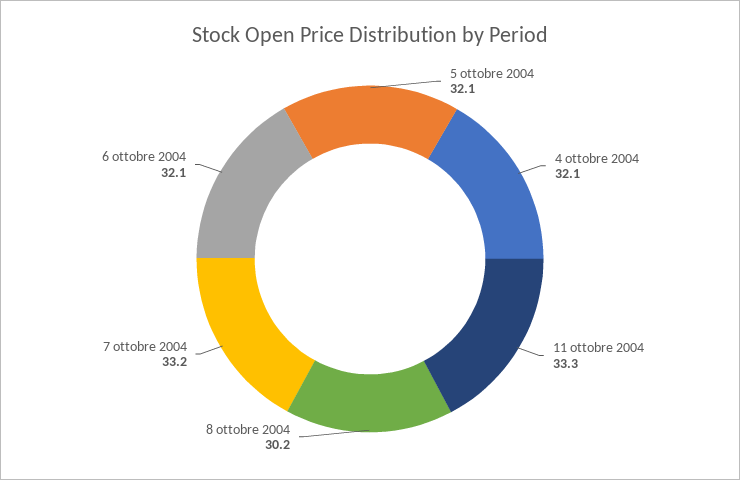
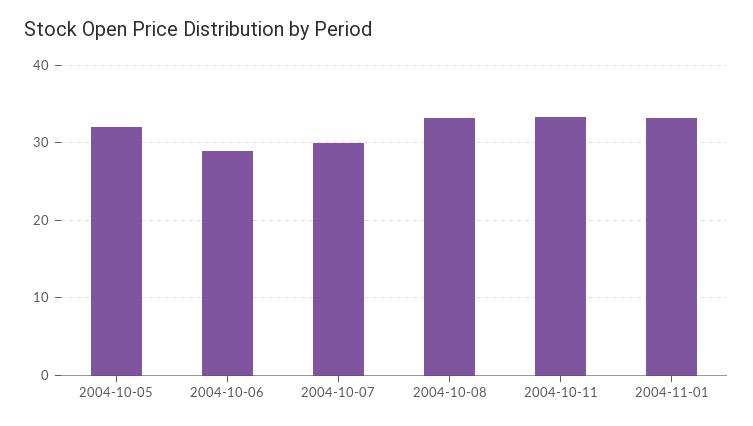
4 ottobre 2004: 32.1 -> none
8 ottobre 2004: 30.2 -> 33
7 ottobre 2004: 33.2 -> 30
6 ottobre 2004: 32.1 -> 29
2004-11-01: none -> 33

